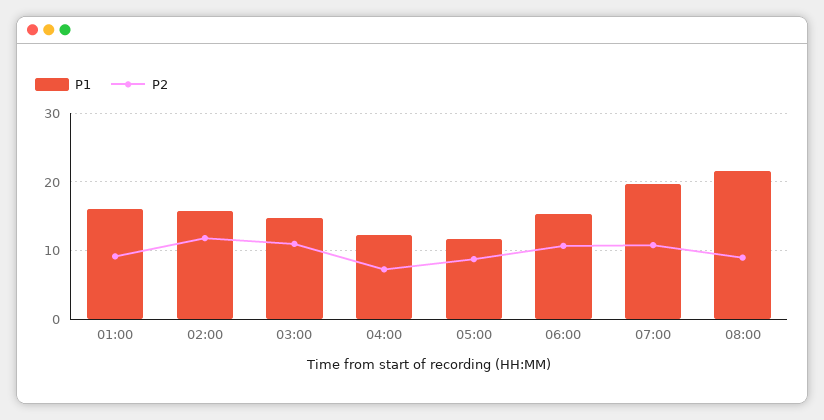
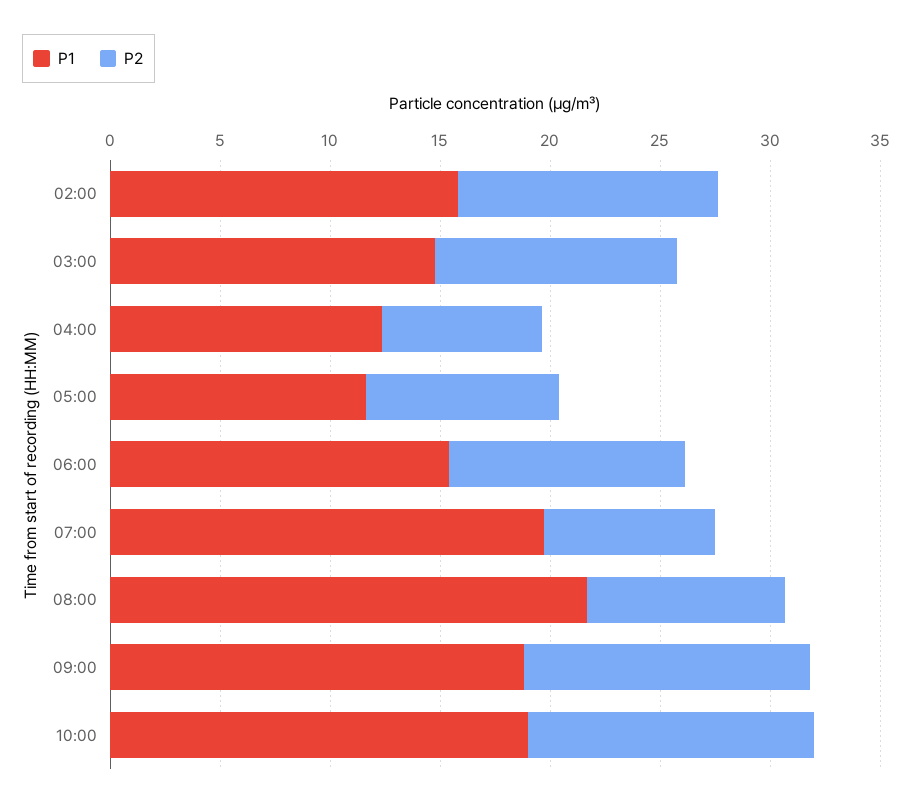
P1, 01:00: 16 -> none
P2, 01:00: 9 -> none
P2, 07:00: 11 -> 8
P1, 09:00: none -> 19
P2, 09:00: none -> 13
P1, 10:00: none -> 19
P2, 10:00: none -> 13

